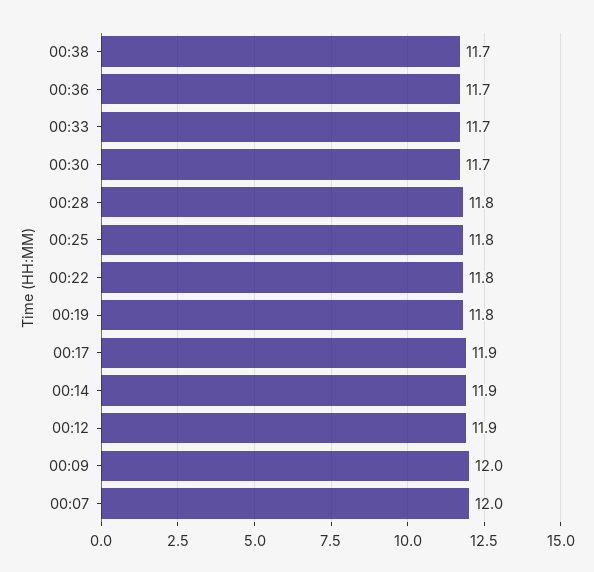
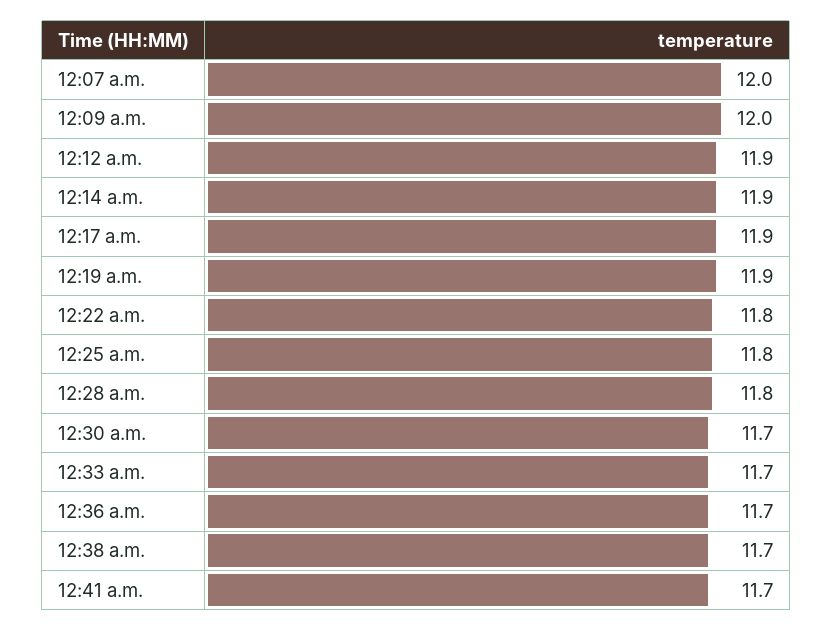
00:19: 11.8 -> 11.9
12:41 a.m.: none -> 11.7

